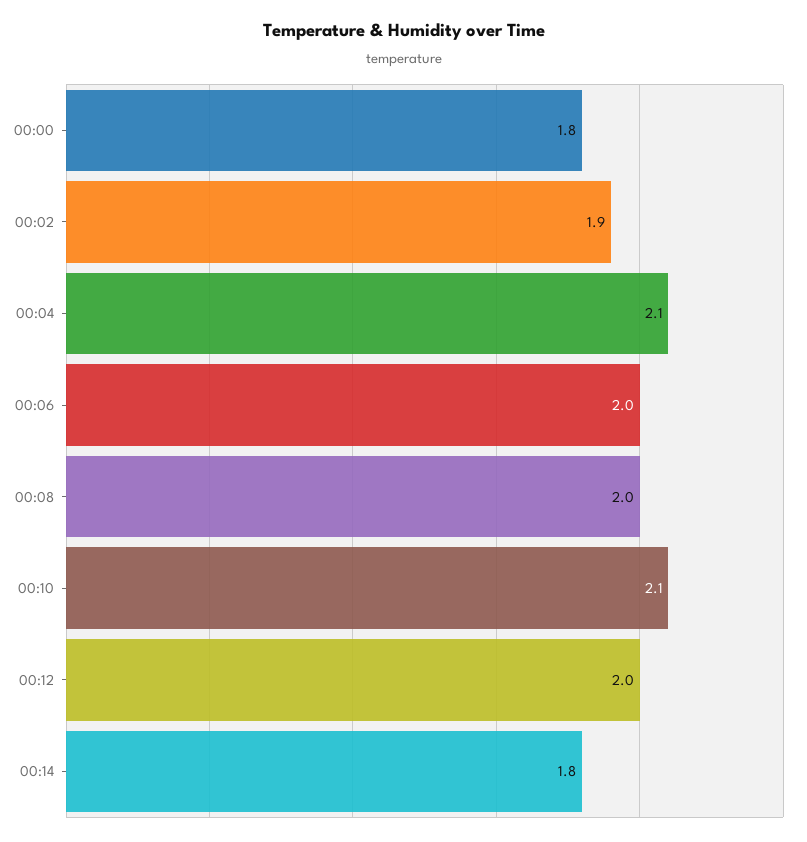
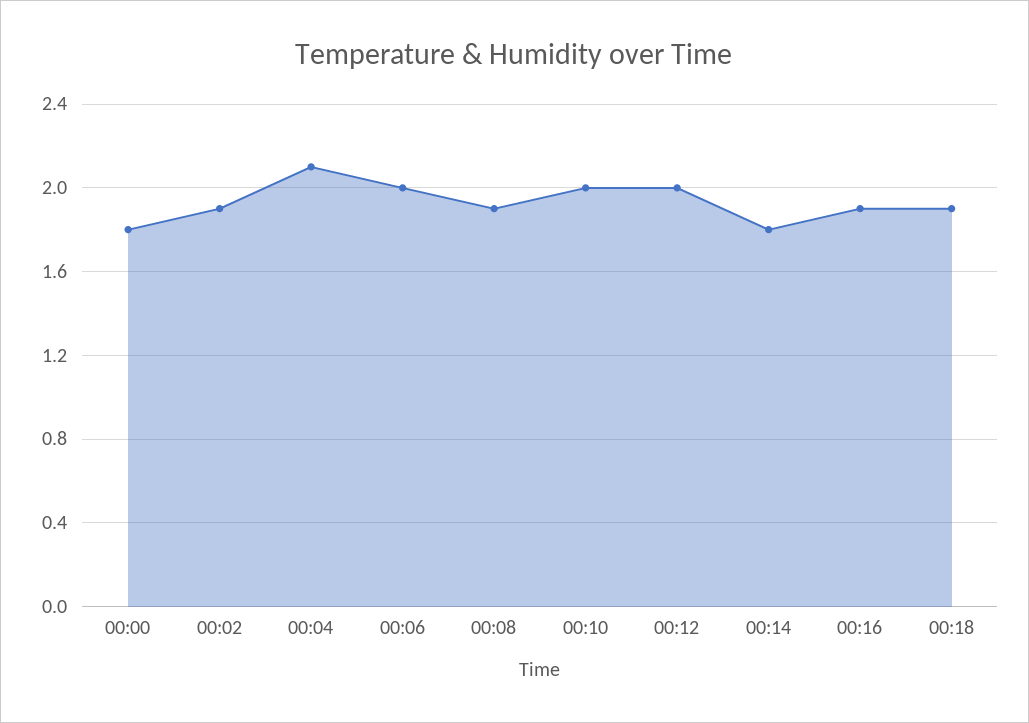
00:08: 2 -> 1.9
00:10: 2.1 -> 2
00:16: none -> 1.9
00:18: none -> 1.9

